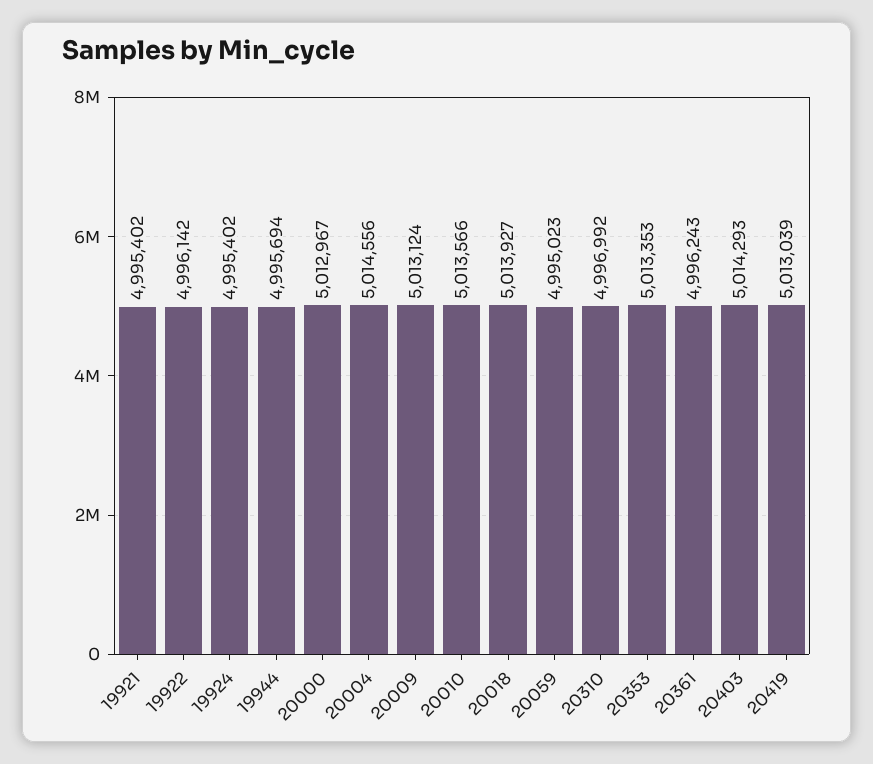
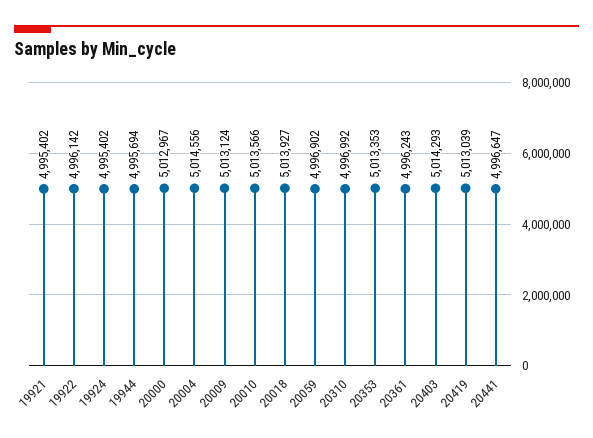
20059: 4995023 -> 4996902
20441: none -> 4996647

